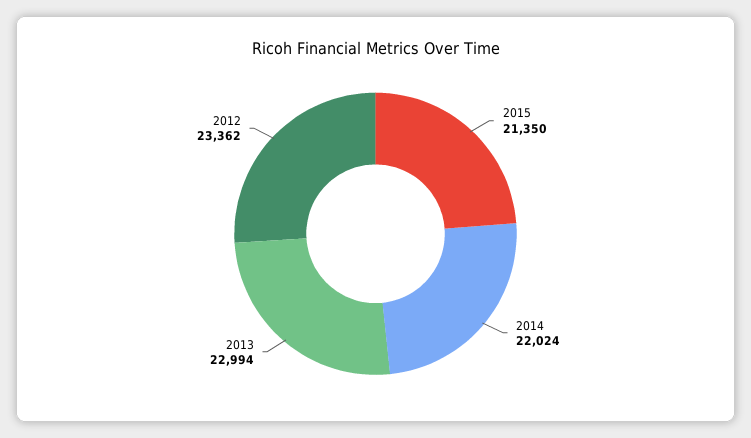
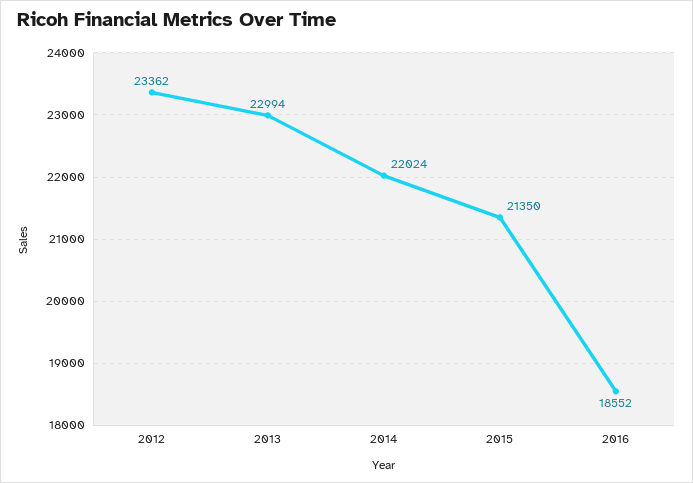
2016: none -> 18552

